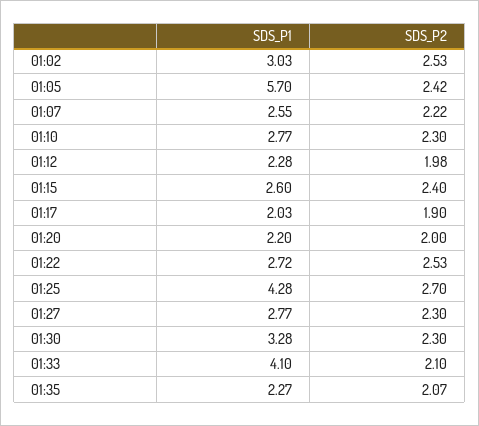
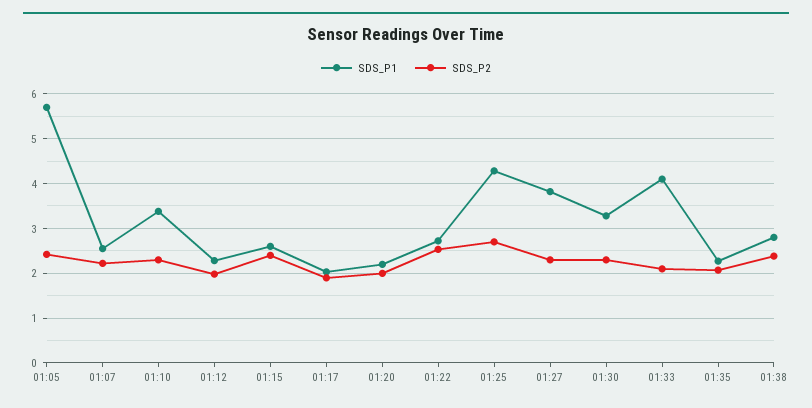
SDS_P1, 01:02: 3.03 -> none
SDS_P2, 01:02: 2.53 -> none
SDS_P1, 01:10: 2.77 -> 3.4
SDS_P1, 01:27: 2.77 -> 3.8
SDS_P1, 01:38: none -> 2.8
SDS_P2, 01:38: none -> 2.4

